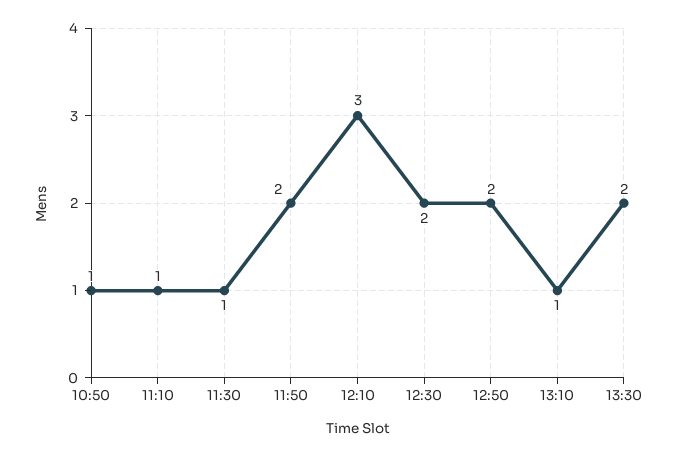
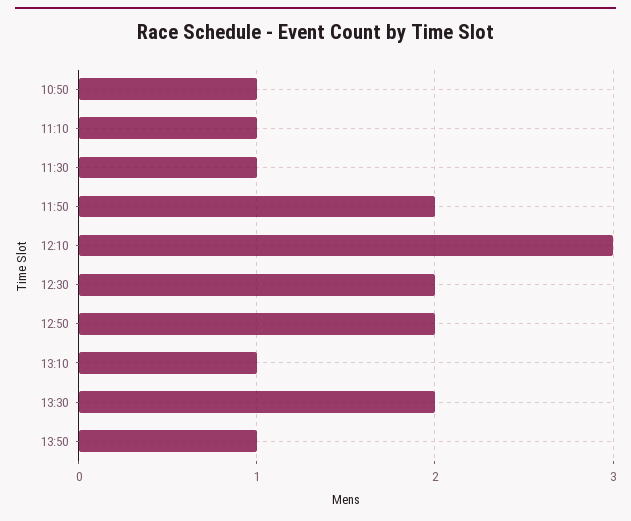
13:50: none -> 1

